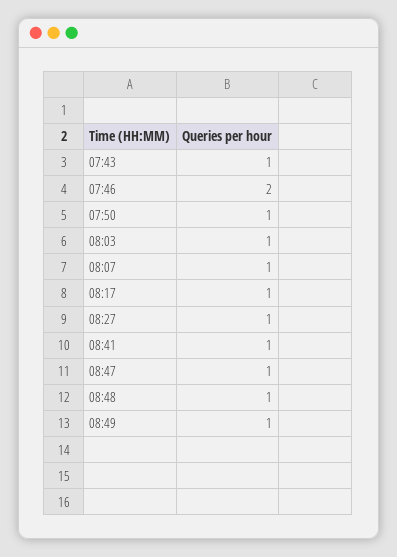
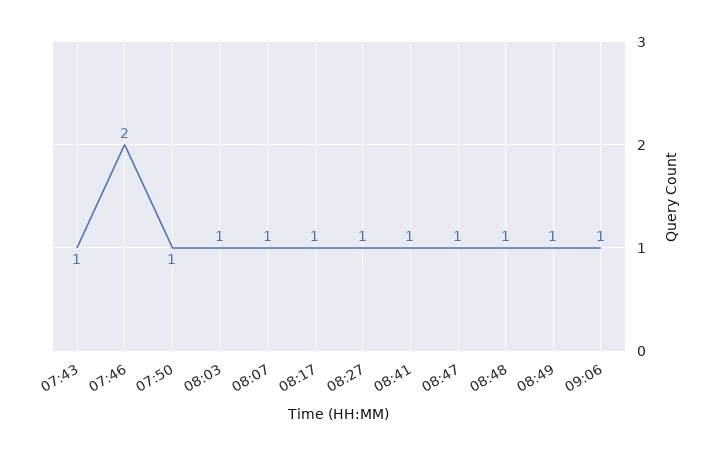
09:06: none -> 1

